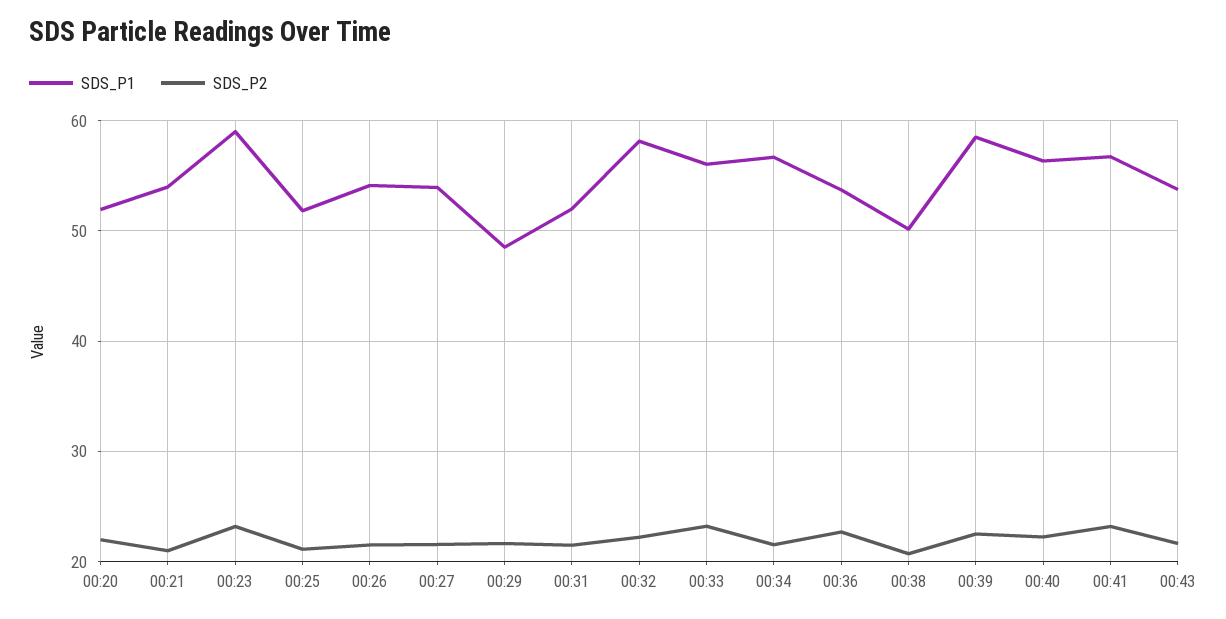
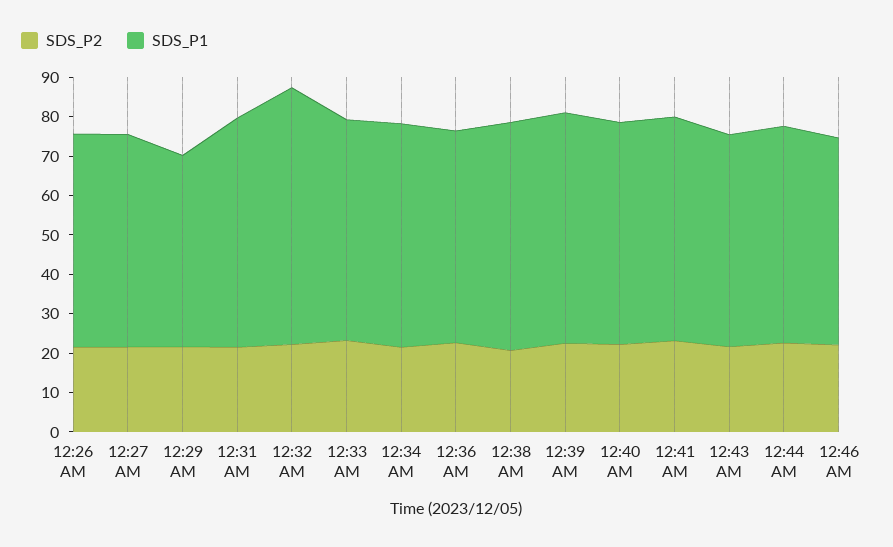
SDS_P1, 00:20: 52 -> none
SDS_P2, 00:20: 22 -> none
SDS_P1, 00:21: 54 -> none
SDS_P2, 00:21: 21 -> none
SDS_P1, 00:23: 59 -> none
SDS_P2, 00:23: 23 -> none
SDS_P1, 00:25: 52 -> none
SDS_P2, 00:25: 21 -> none
SDS_P1, 00:31: 52 -> 57.5
SDS_P1, 00:32: 58 -> 65
SDS_P1, 00:38: 50 -> 57.5
SDS_P2, 12:44 AM: none -> 22.5
SDS_P1, 12:44 AM: none -> 55
SDS_P2, 12:46 AM: none -> 22.5
SDS_P1, 12:46 AM: none -> 52.5

